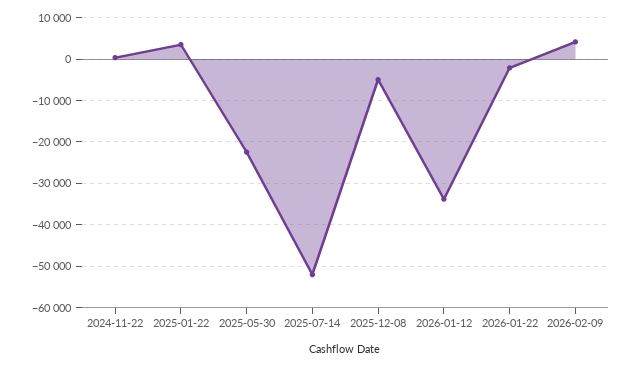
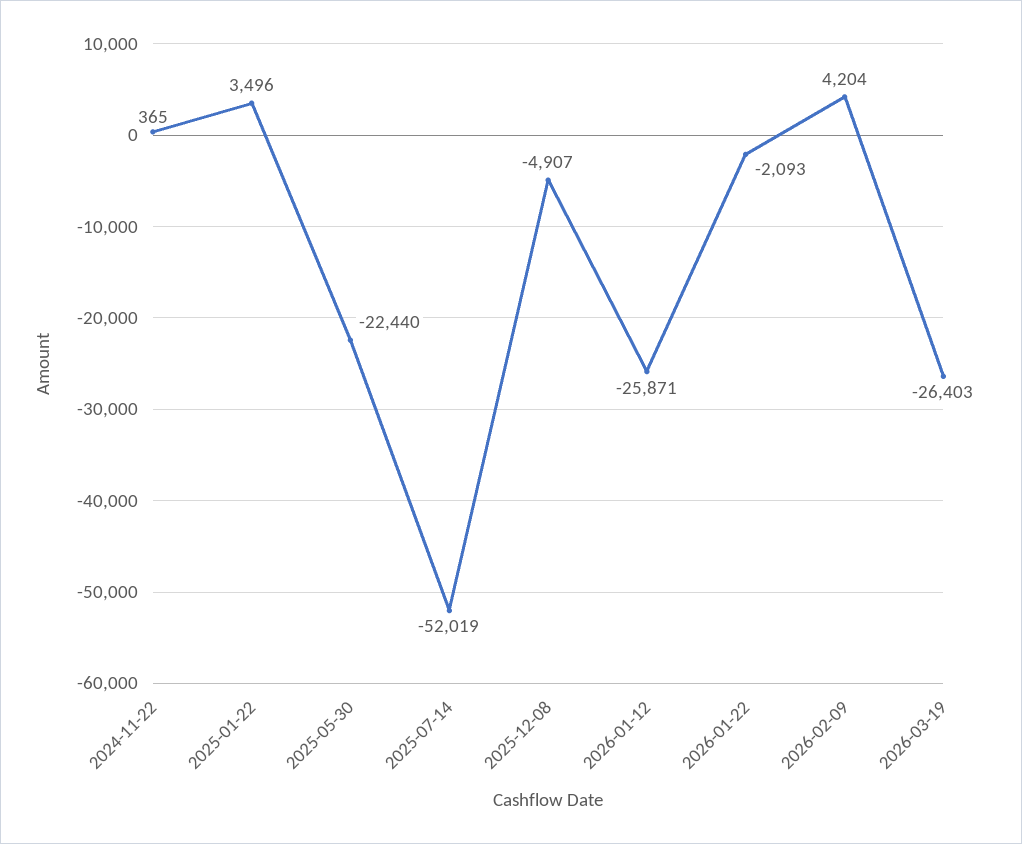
2026-01-12: -34000 -> -25871
2026-03-19: none -> -26403

